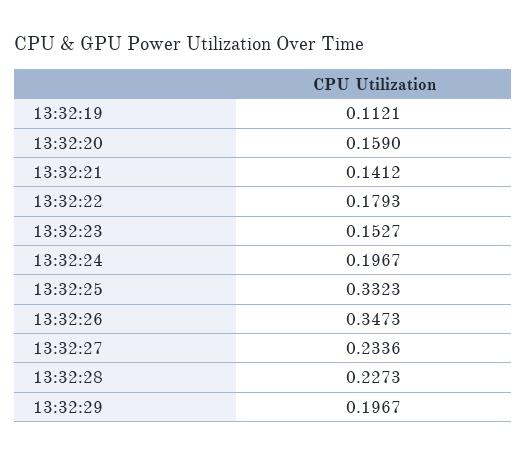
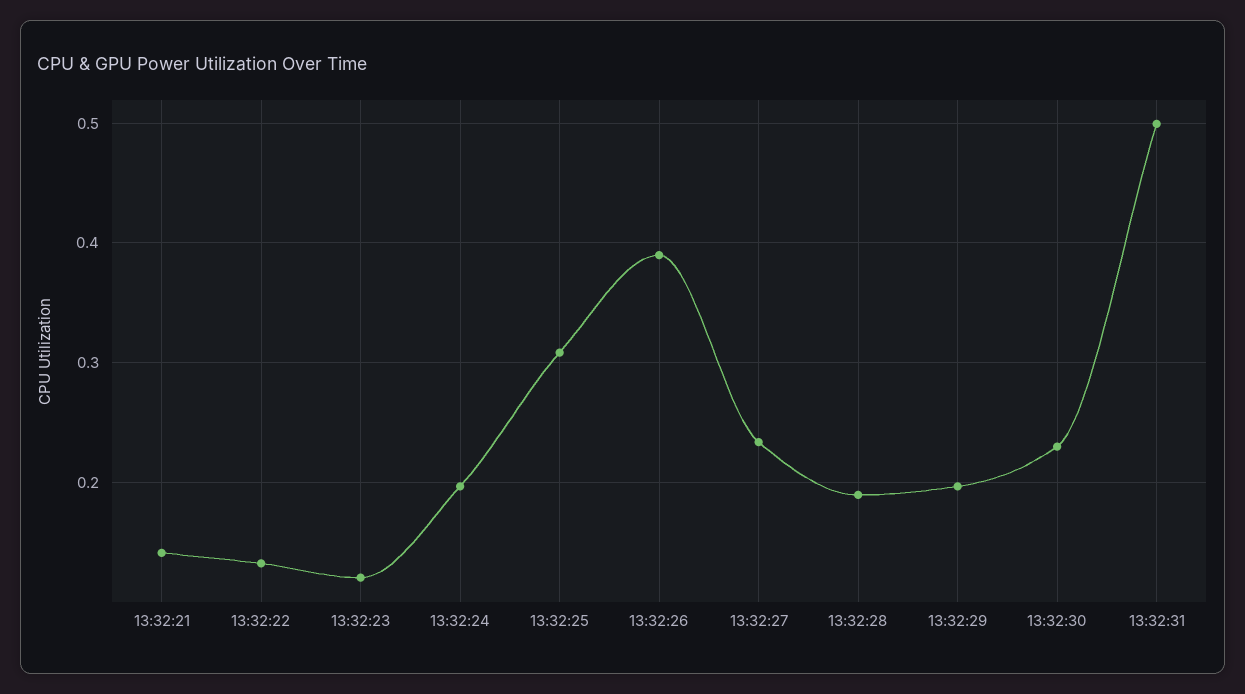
13:32:19: 0.1121 -> none
13:32:20: 0.159 -> none
13:32:22: 0.1793 -> 0.13
13:32:23: 0.1527 -> 0.12
13:32:25: 0.3323 -> 0.31
13:32:26: 0.3473 -> 0.39
13:32:28: 0.2273 -> 0.19
13:32:30: none -> 0.23
13:32:31: none -> 0.5

